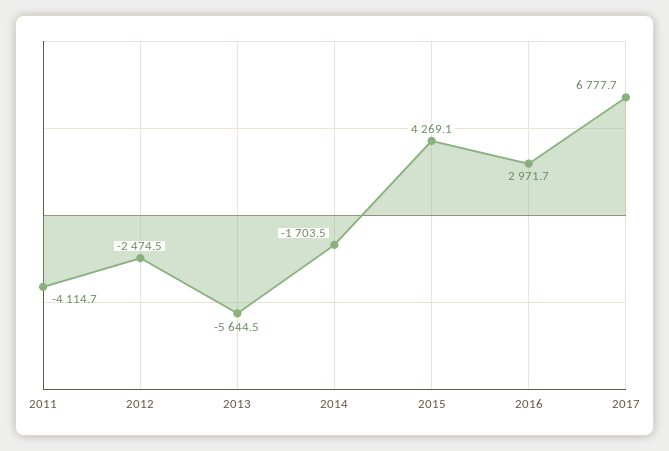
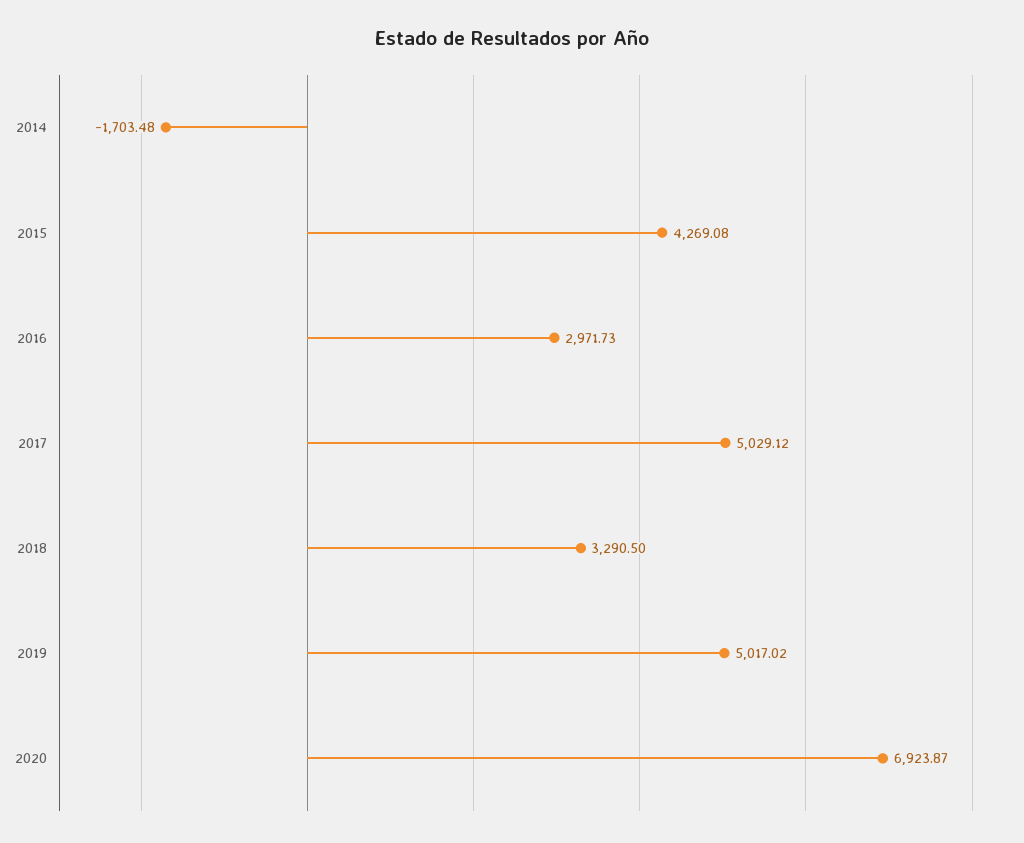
2011: -4114.7 -> none
2012: -2474.5 -> none
2013: -5644.5 -> none
2017: 6777.7 -> 5029.12
2018: none -> 3290.5
2019: none -> 5017.02
2020: none -> 6923.87

